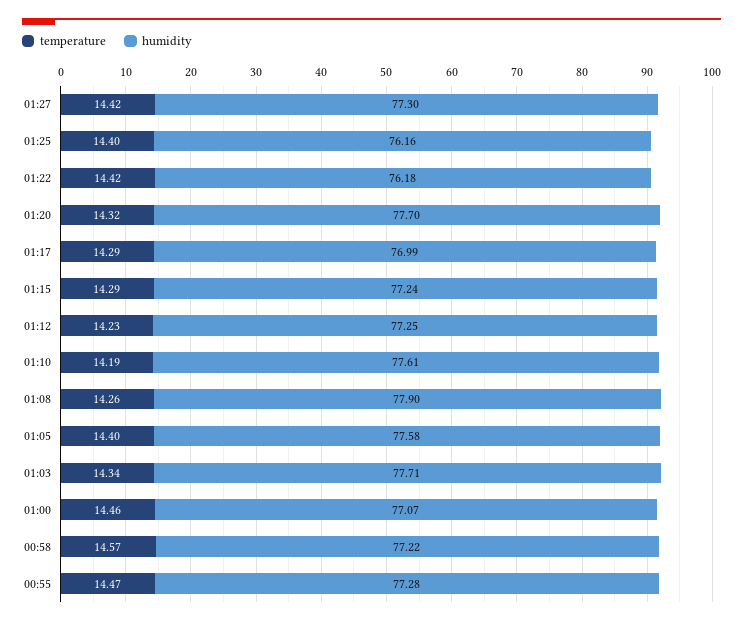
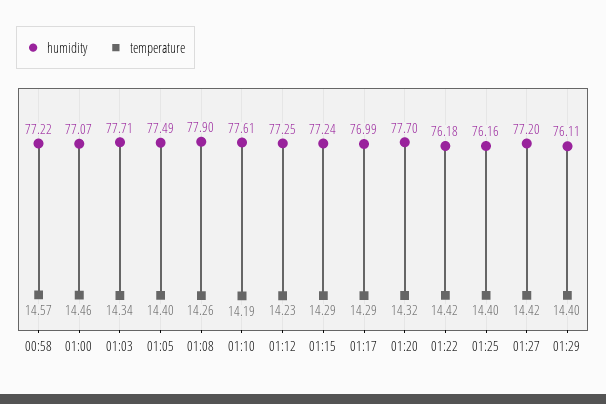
humidity, 01:27: 77.3 -> 77.2
humidity, 01:05: 77.58 -> 77.49
temperature, 00:55: 14.47 -> none
humidity, 00:55: 77.28 -> none
humidity, 01:29: none -> 76.11
temperature, 01:29: none -> 14.4

